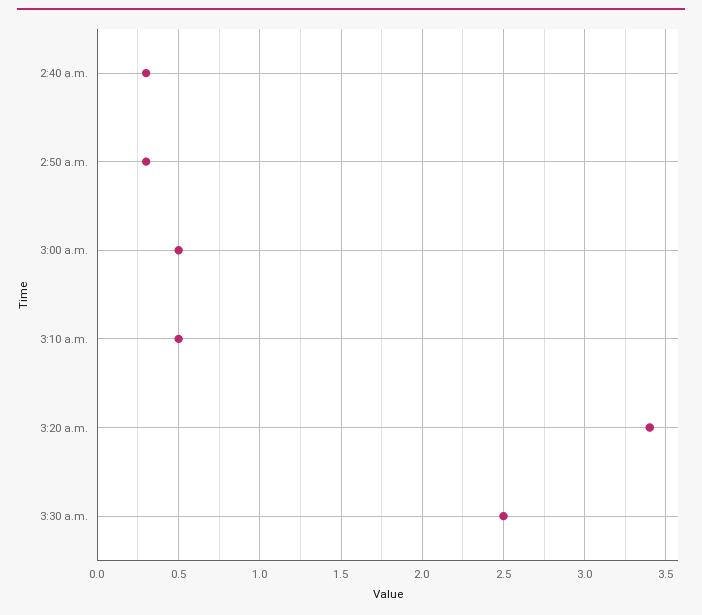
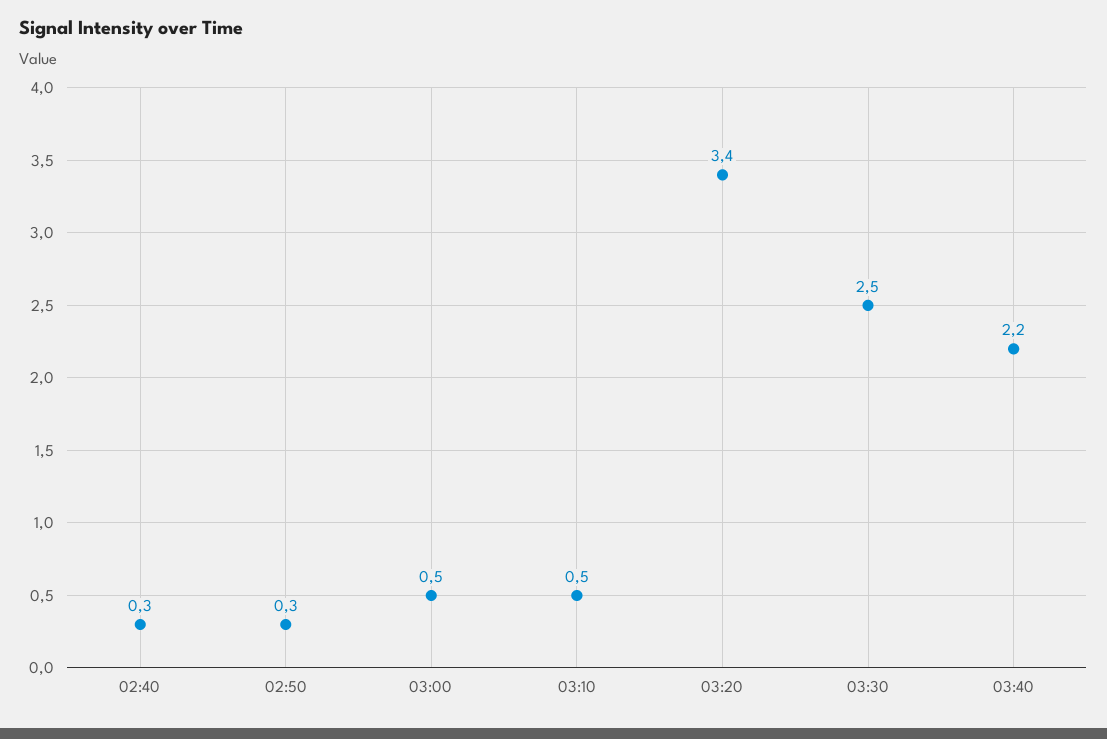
03:40: none -> 2.2

